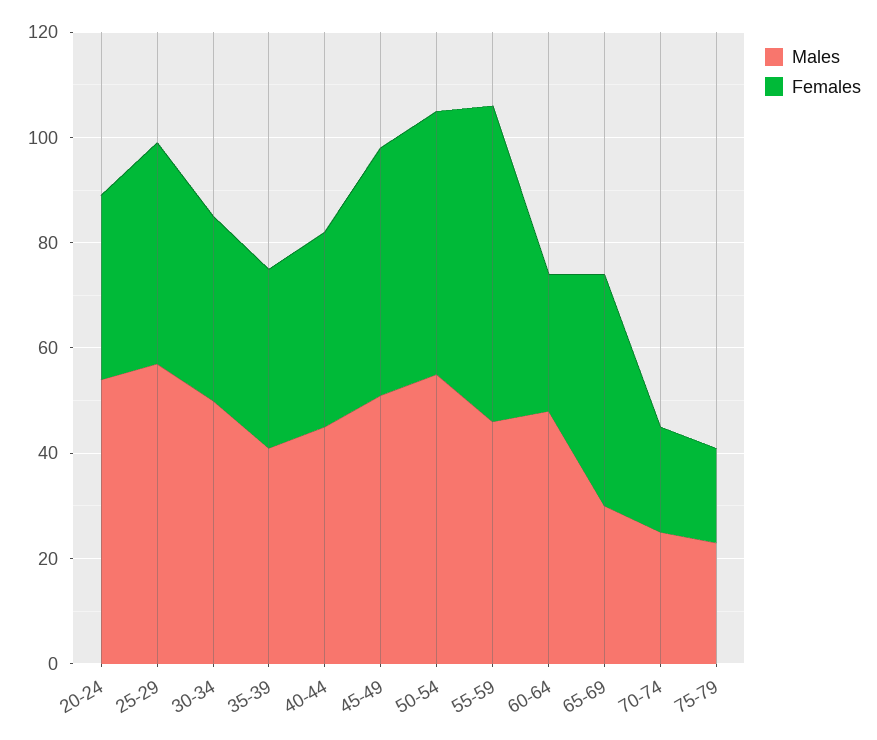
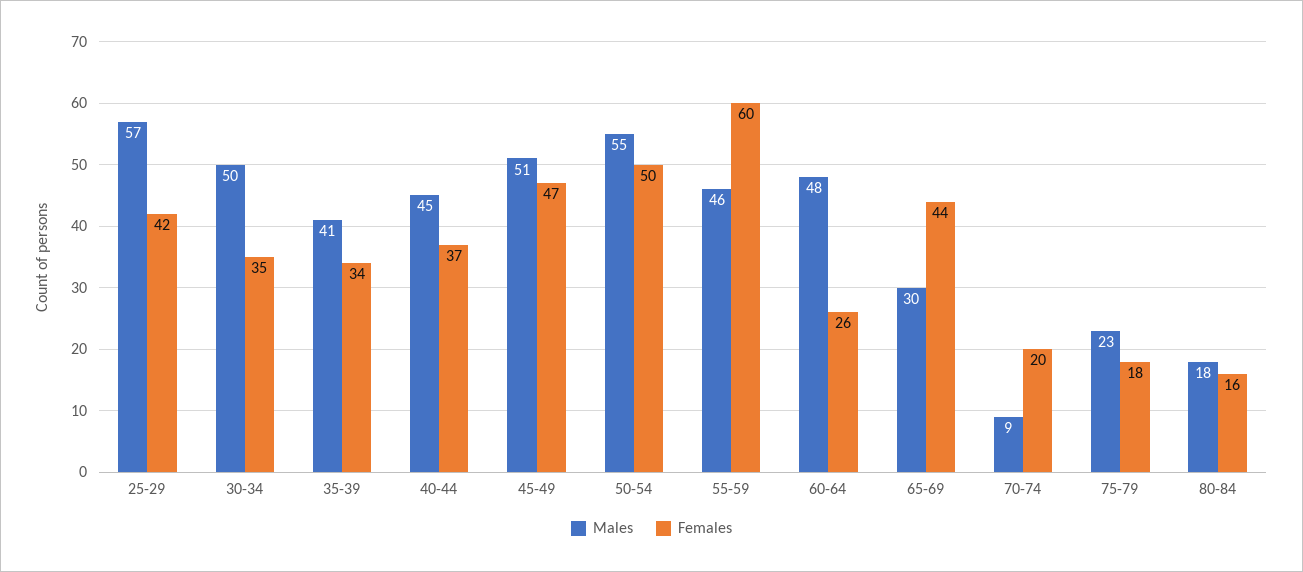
Males, 20-24: 55 -> none
Females, 20-24: 35 -> none
Males, 70-74: 25 -> 9
Males, 80-84: none -> 18
Females, 80-84: none -> 16

